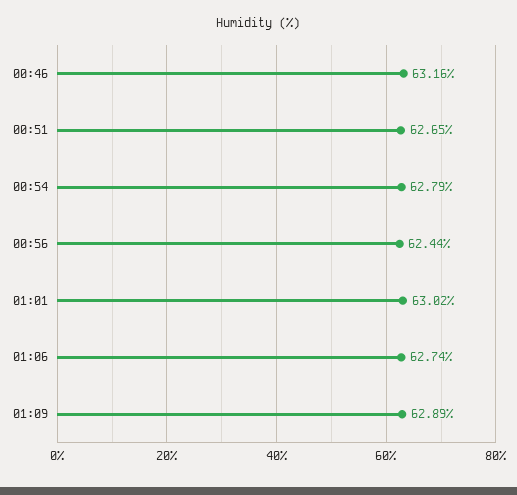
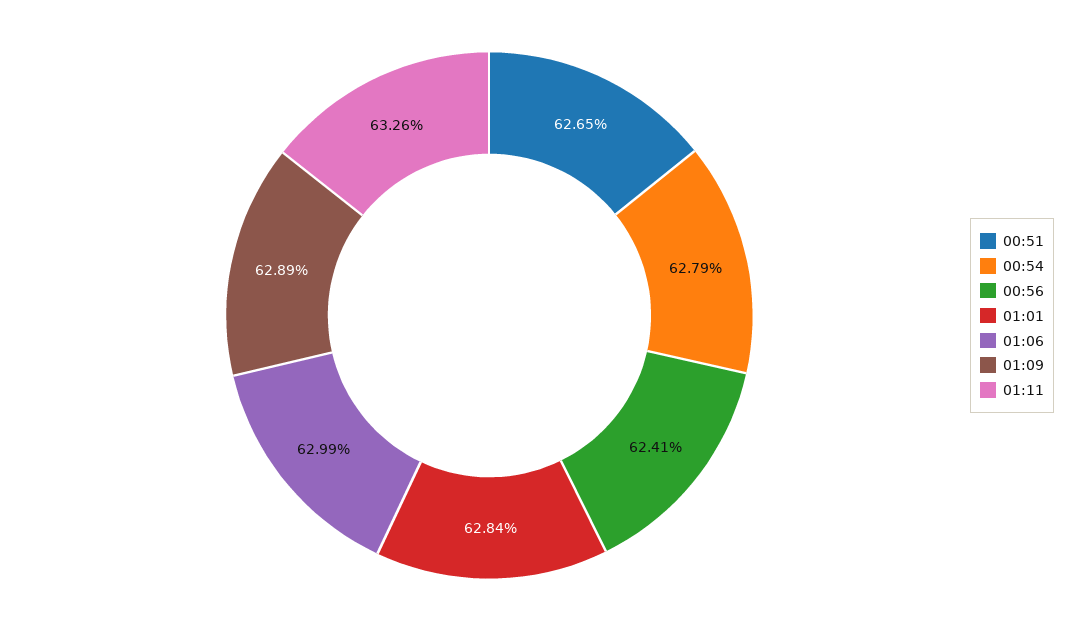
00:46: 63.16 -> none
00:56: 62.44 -> 62.41
01:01: 63.02 -> 62.84
01:06: 62.74 -> 62.99
01:11: none -> 63.26

